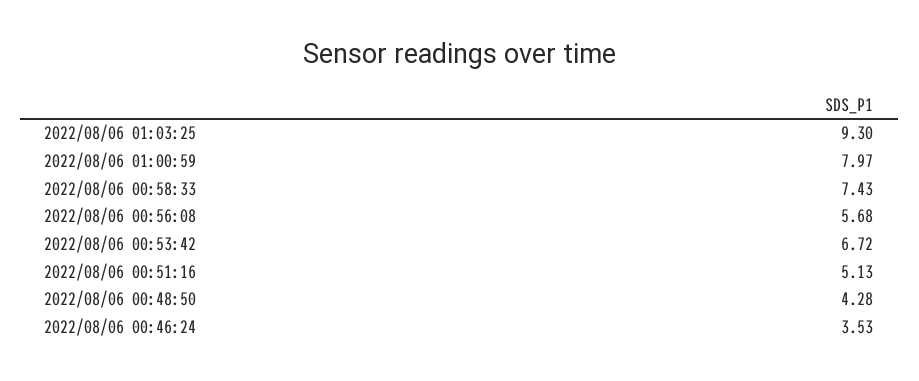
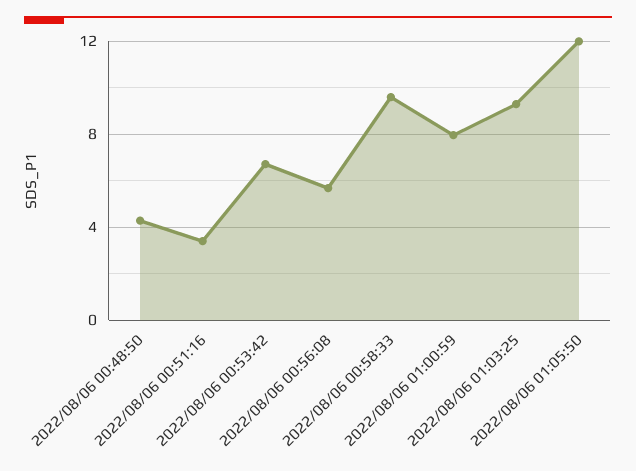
2022/08/06 00:58:33: 7.43 -> 9.5
2022/08/06 00:51:16: 5.13 -> 3.5
2022/08/06 00:46:24: 3.53 -> none
2022/08/06 01:05:50: none -> 12

